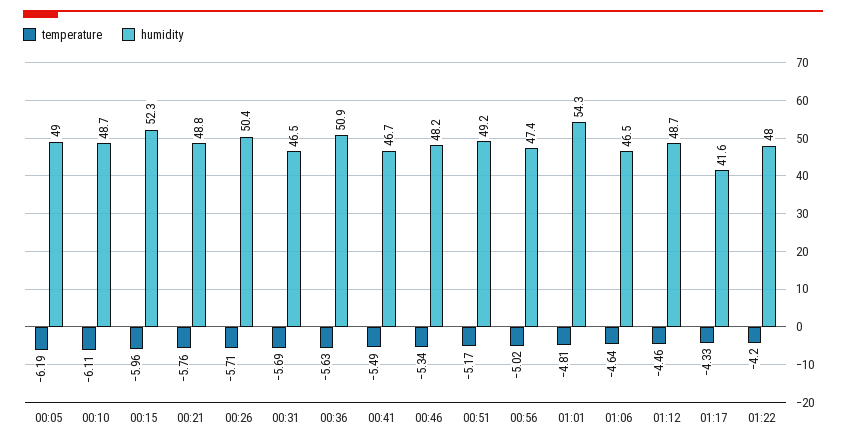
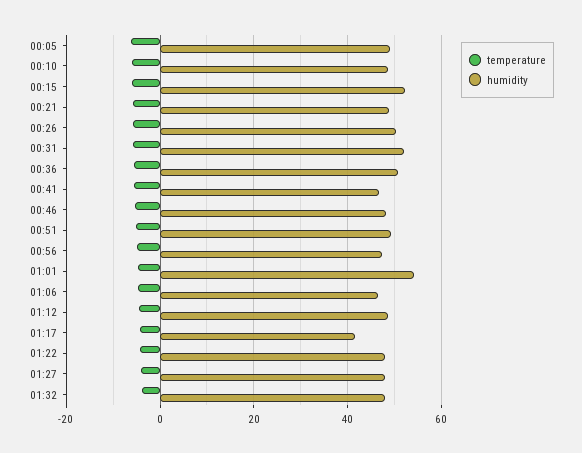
humidity, 00:31: 46.5 -> 52
temperature, 01:27: none -> -4
humidity, 01:27: none -> 48
temperature, 01:32: none -> -4
humidity, 01:32: none -> 48

